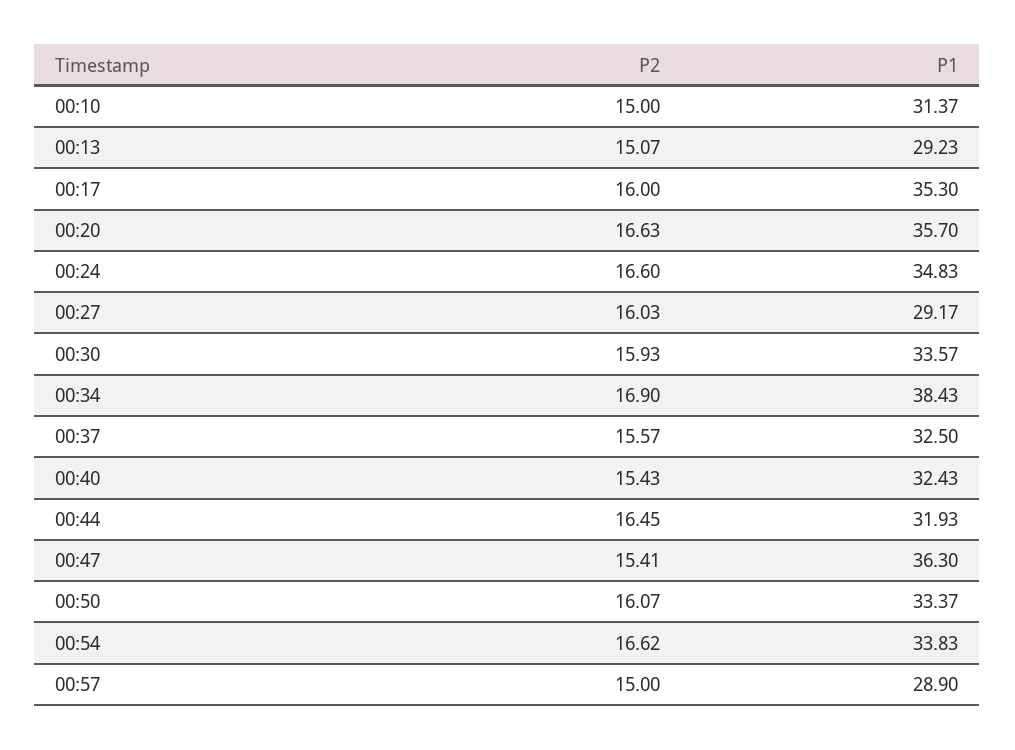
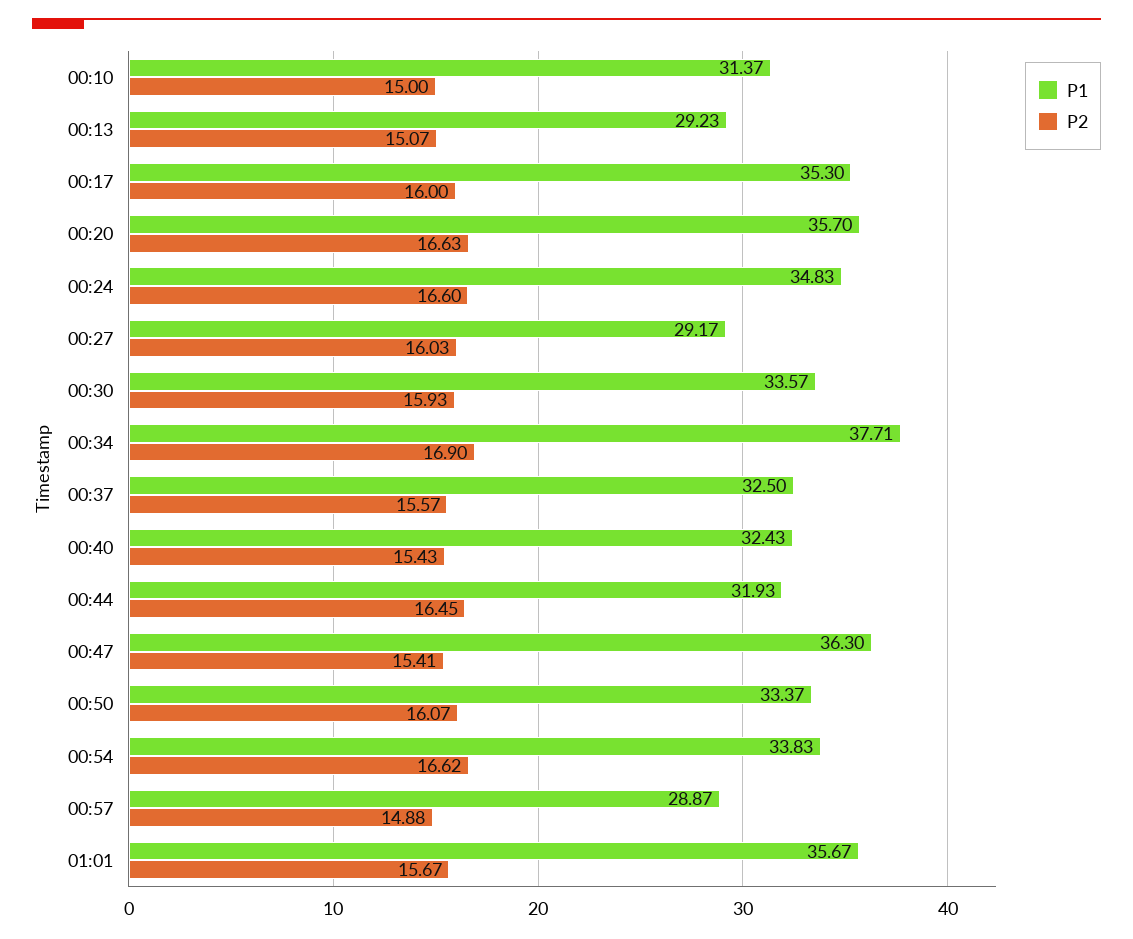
P1, 00:34: 38.43 -> 37.71
P2, 00:57: 15 -> 14.88
P1, 00:57: 28.9 -> 28.87
P1, 01:01: none -> 35.67
P2, 01:01: none -> 15.67

